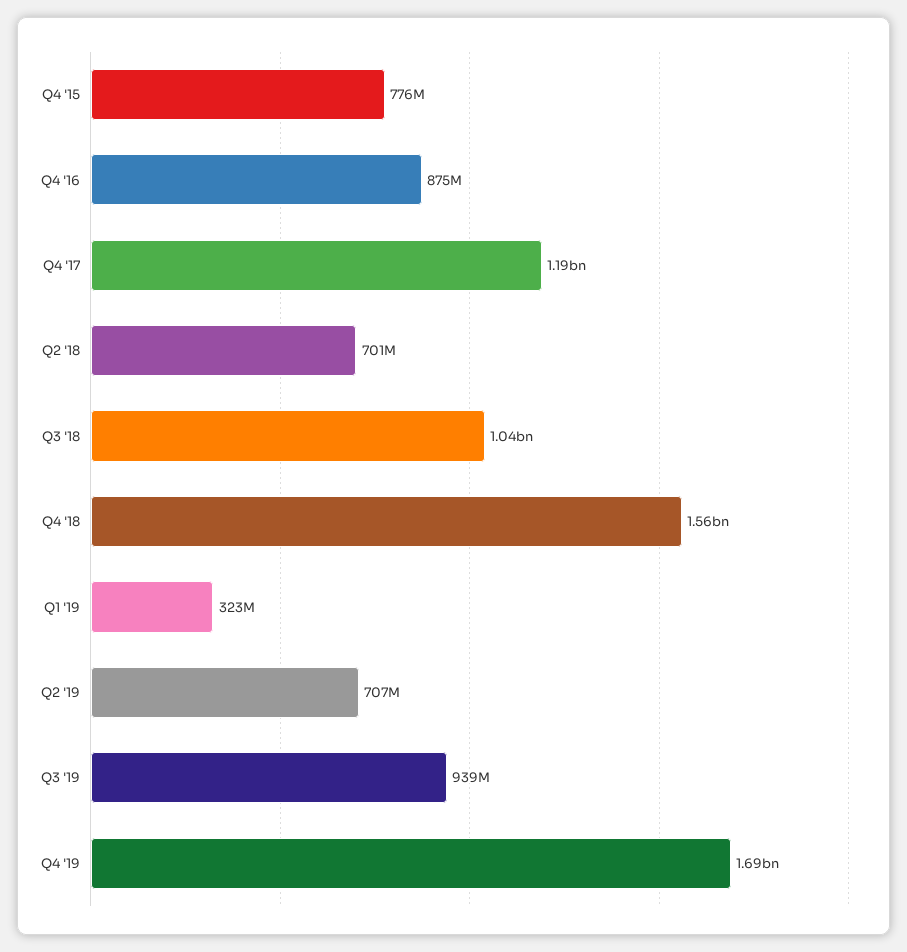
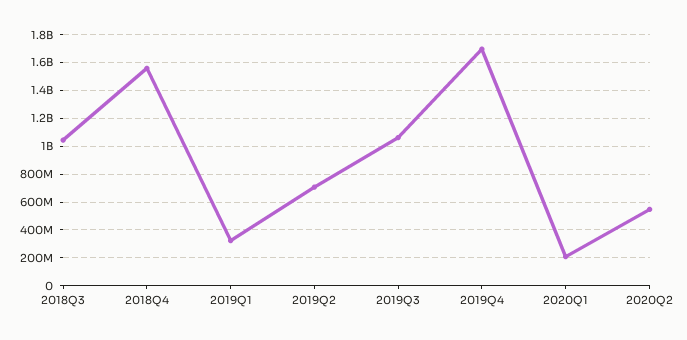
Q4 '15: 776000000 -> none
Q4 '16: 875000000 -> none
Q4 '17: 1190000000 -> none
Q2 '18: 701000000 -> none
Q3 '19: 939000000 -> 1050000000
2020Q1: none -> 200000000
2020Q2: none -> 550000000

